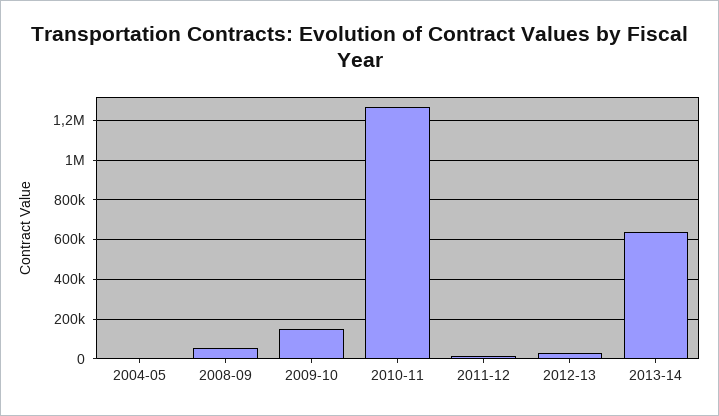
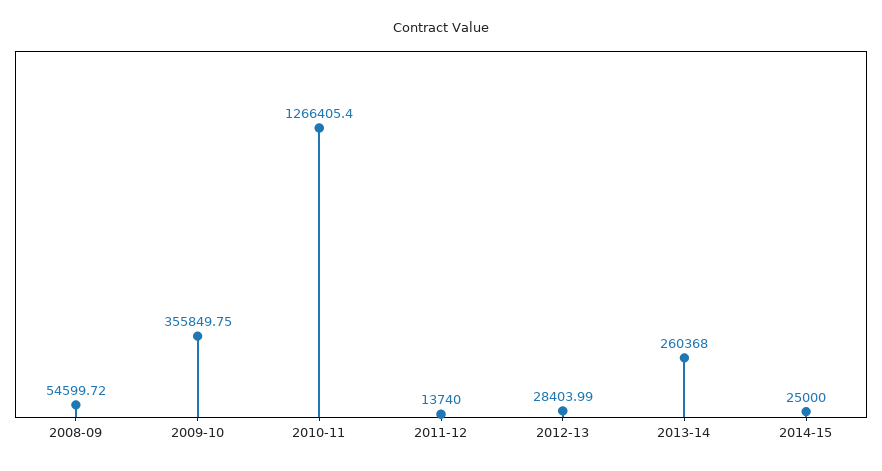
2004-05: 0 -> none
2009-10: 150000 -> 355849.75
2013-14: 650000 -> 260368
2014-15: none -> 25000

